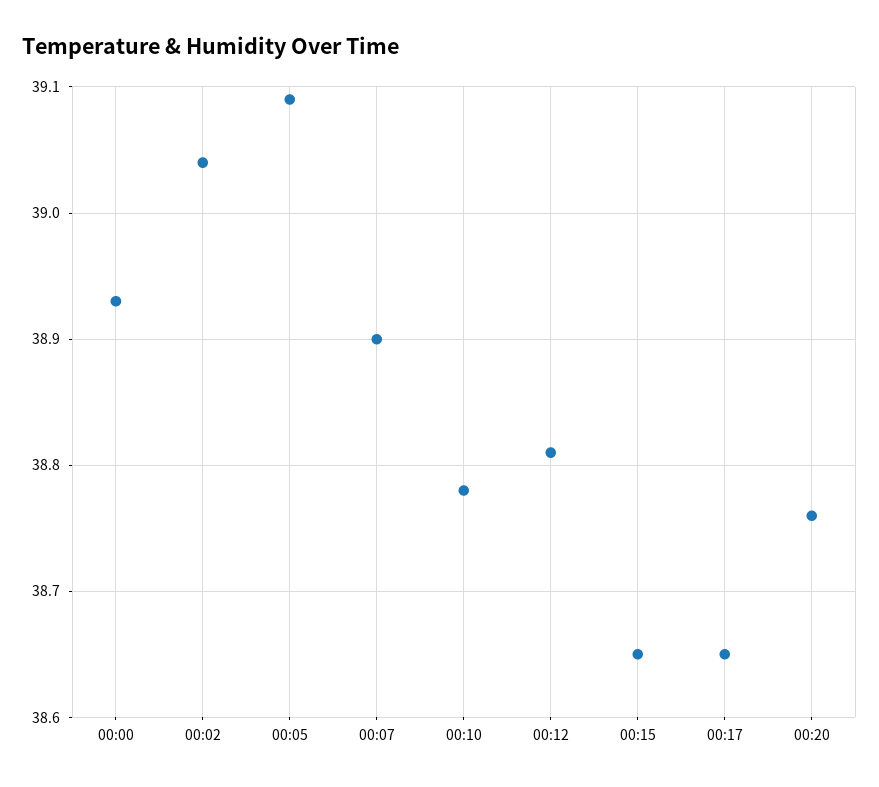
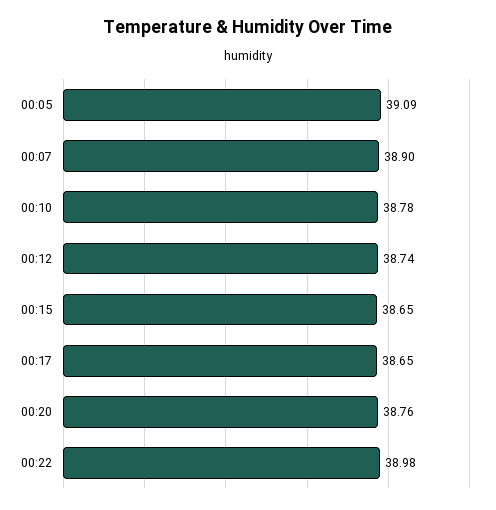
00:00: 38.93 -> none
00:02: 39.04 -> none
00:12: 38.81 -> 38.74
00:22: none -> 38.98

